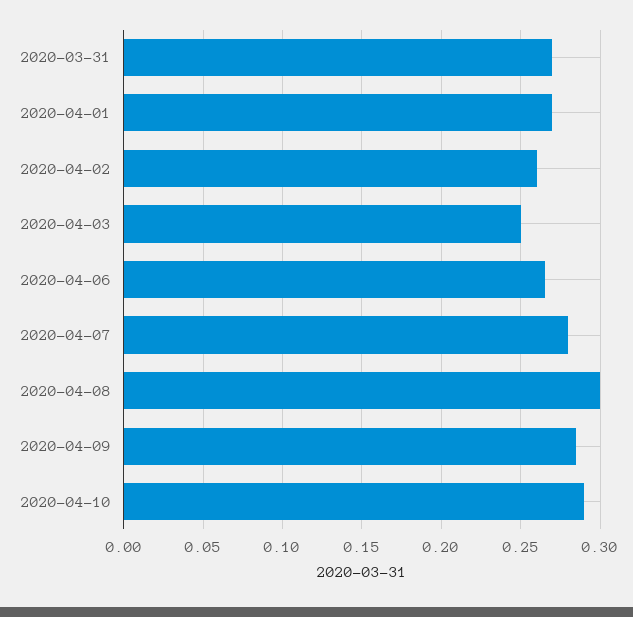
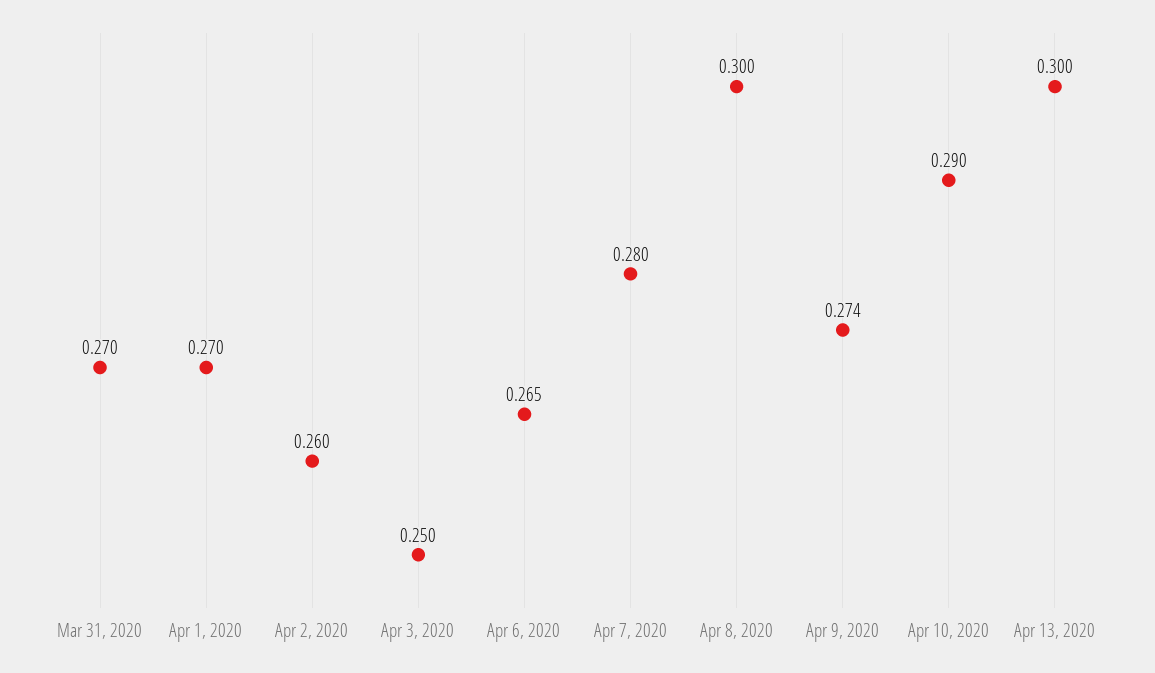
2020-04-09: 0.285 -> 0.274
Apr 13, 2020: none -> 0.3

